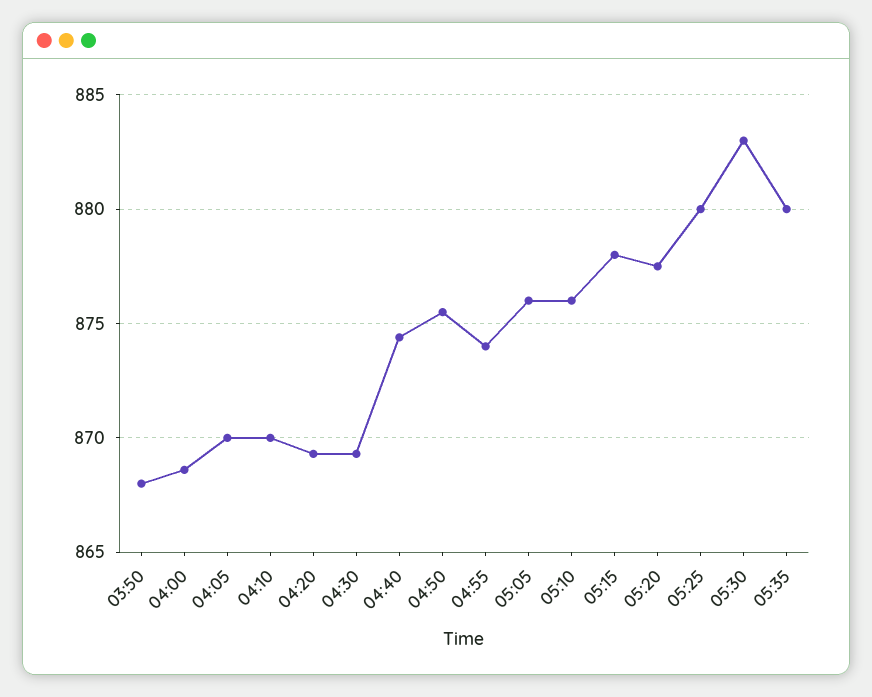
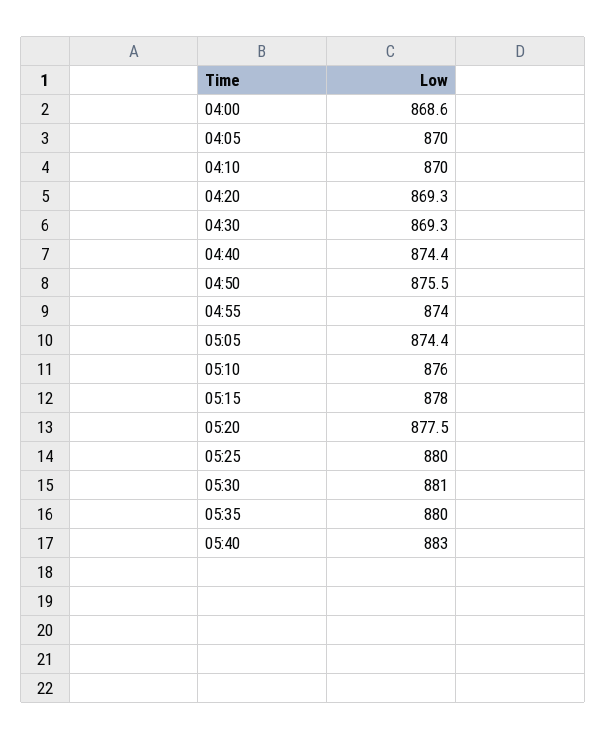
03:50: 868 -> none
05:05: 876 -> 874.4
05:30: 883 -> 881
05:40: none -> 883

